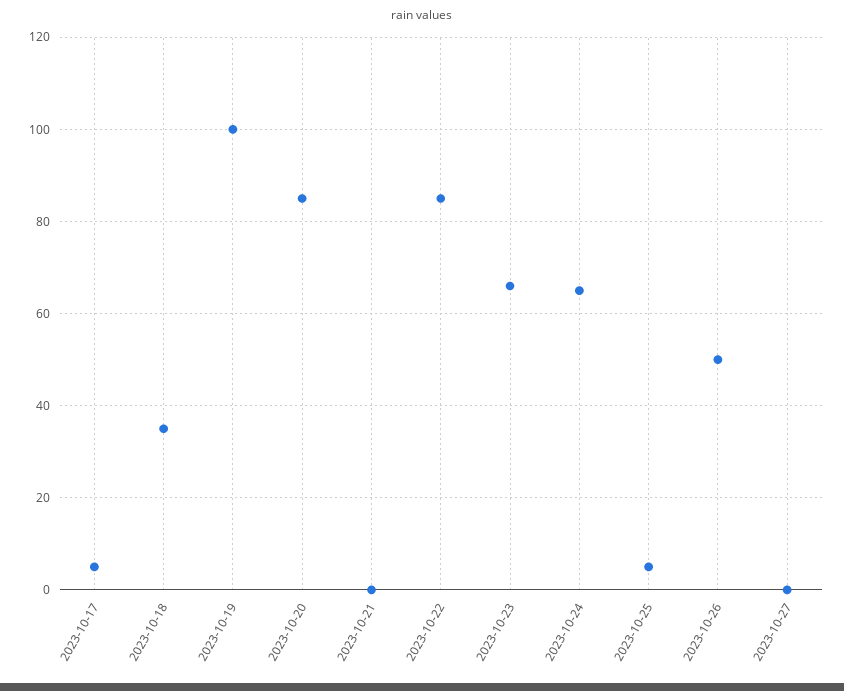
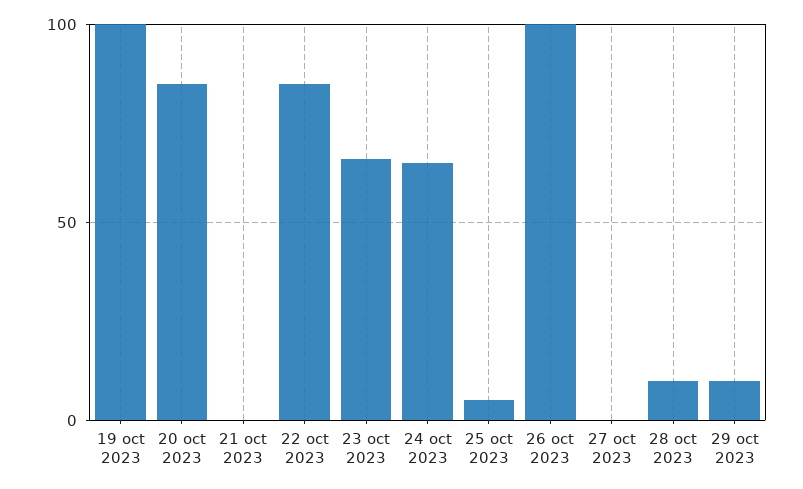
2023-10-17: 5 -> none
2023-10-18: 35 -> none
2023-10-26: 50 -> 100
28 oct 2023: none -> 10
29 oct 2023: none -> 10

